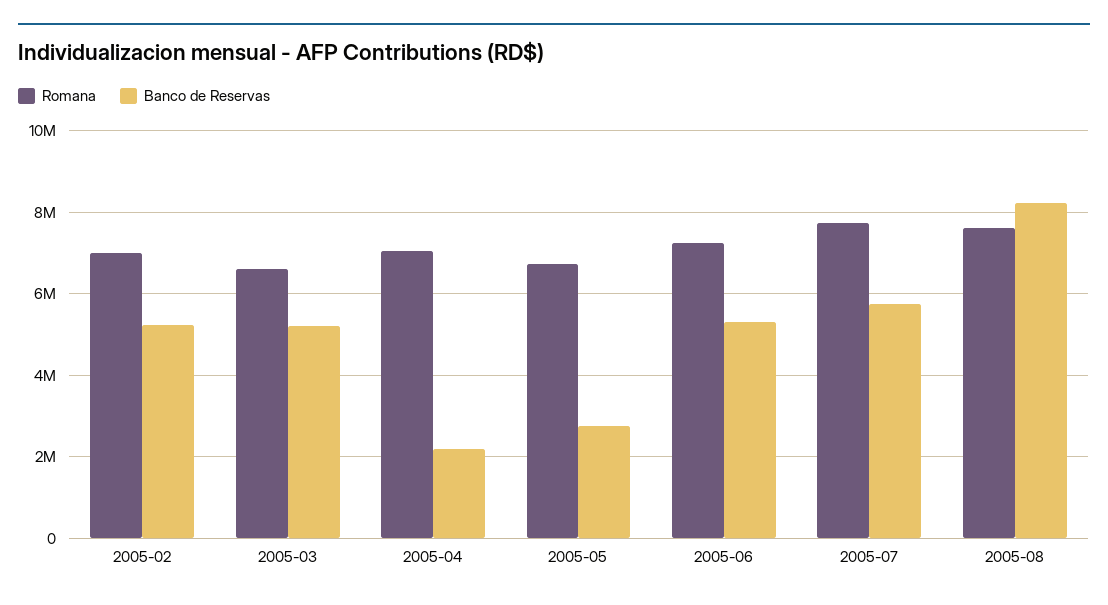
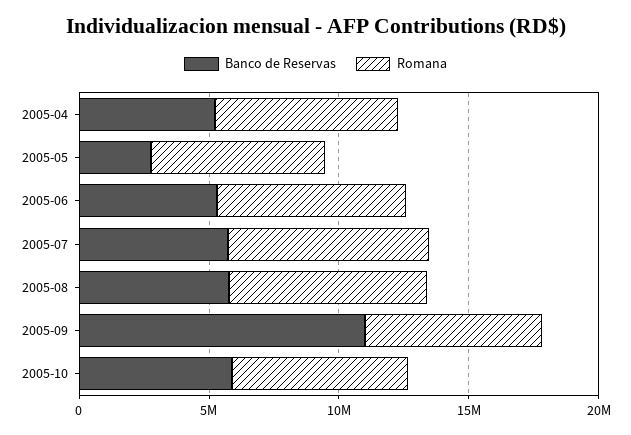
Romana, 2005-02: 7000000 -> none
Banco de Reservas, 2005-02: 5200000 -> none
Romana, 2005-03: 6600000 -> none
Banco de Reservas, 2005-03: 5200000 -> none
Banco de Reservas, 2005-04: 2200000 -> 5000000
Banco de Reservas, 2005-08: 8200000 -> 6000000
Banco de Reservas, 2005-09: none -> 11000000
Romana, 2005-09: none -> 7000000
Banco de Reservas, 2005-10: none -> 6000000
Romana, 2005-10: none -> 7000000

